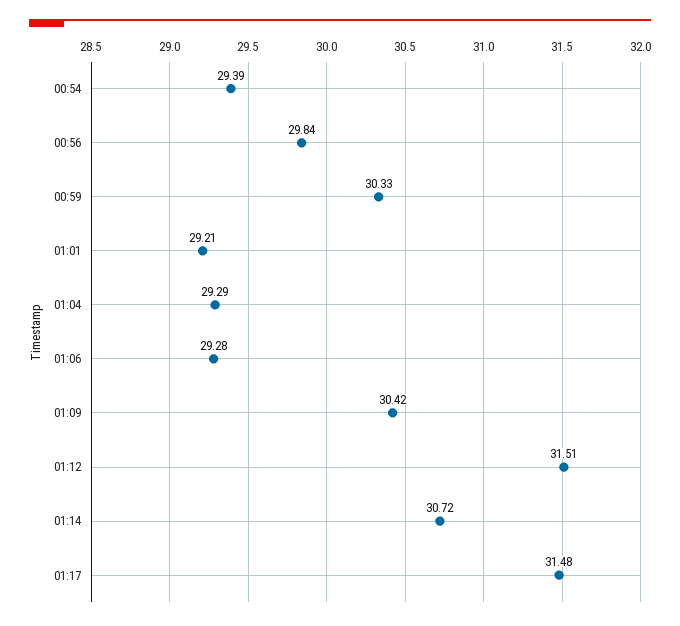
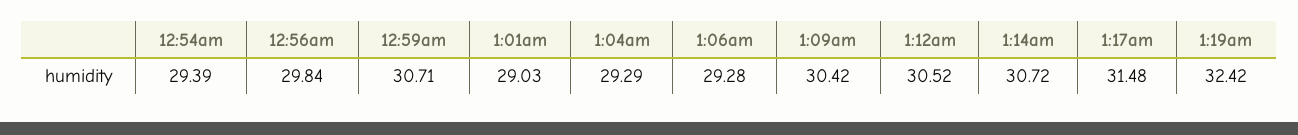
00:59: 30.33 -> 30.71
01:01: 29.21 -> 29.03
01:12: 31.51 -> 30.52
1:19am: none -> 32.42

